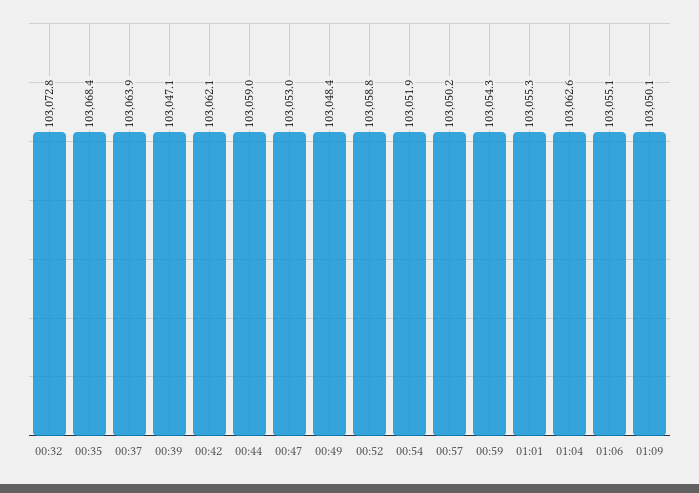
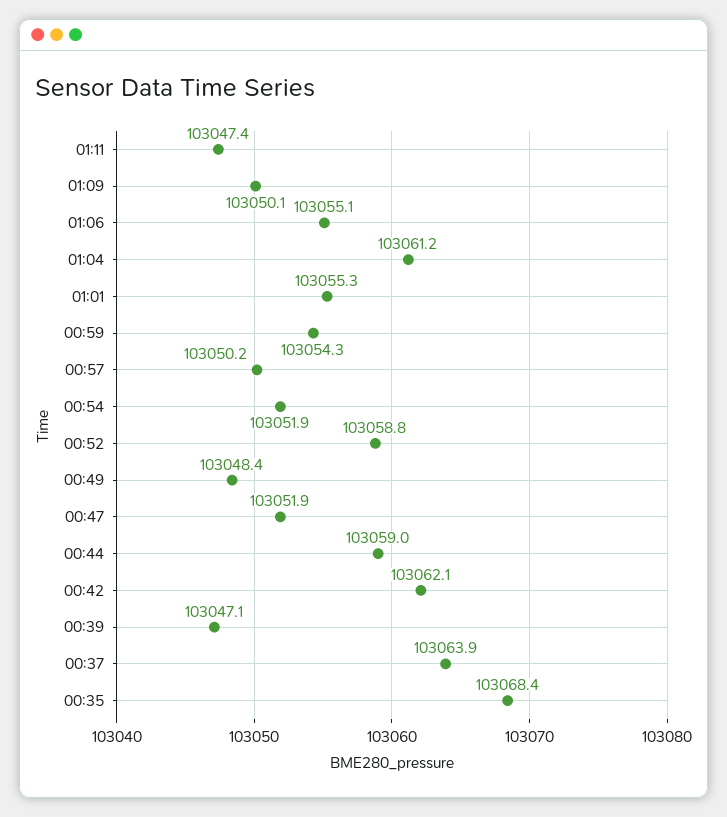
00:32: 103072.8 -> none
00:47: 103053 -> 103051.9
01:04: 103062.6 -> 103061.2
01:11: none -> 103047.4

